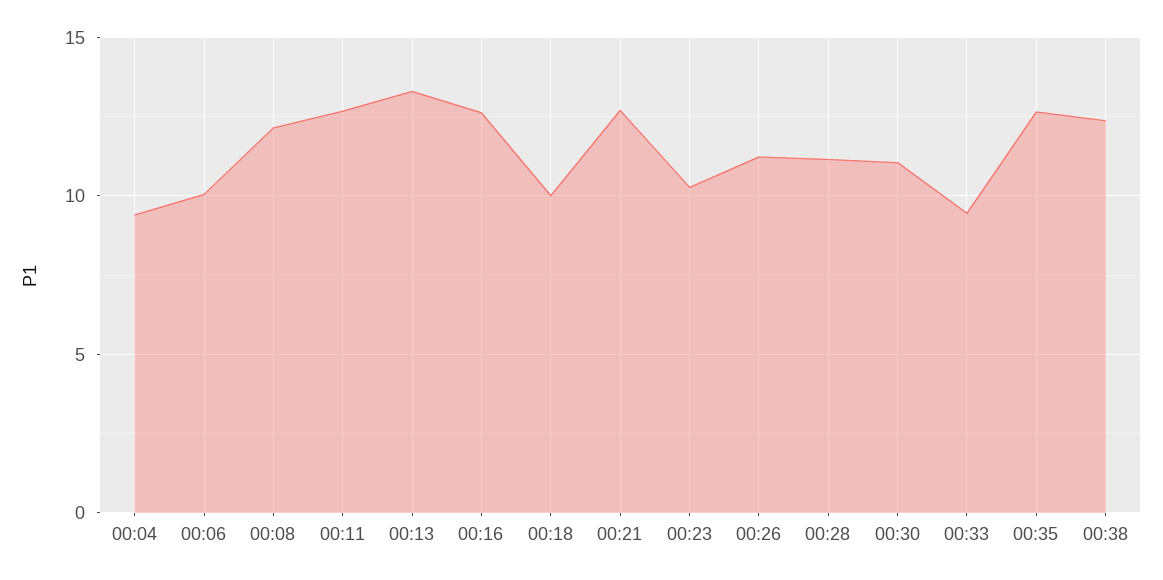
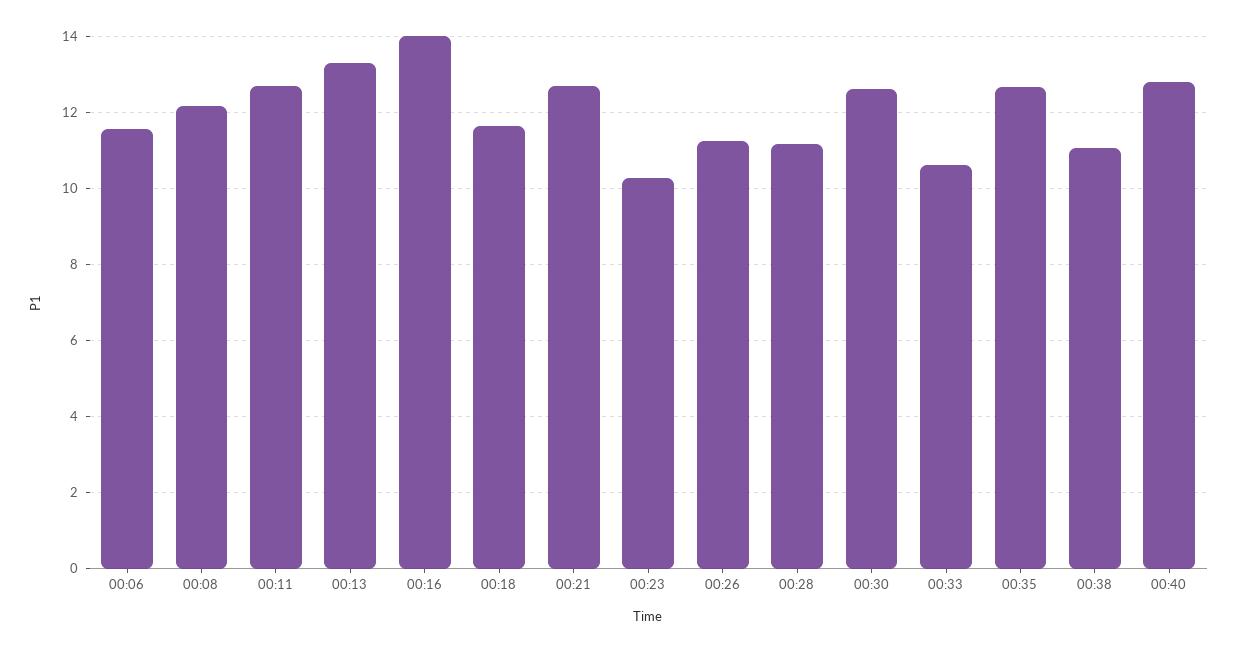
00:04: 9.5 -> none
00:06: 10 -> 11.6
00:16: 12.5 -> 14
00:18: 10 -> 11.6
00:30: 11 -> 12.6
00:33: 9.5 -> 10.6
00:38: 12.5 -> 11
00:40: none -> 12.8

